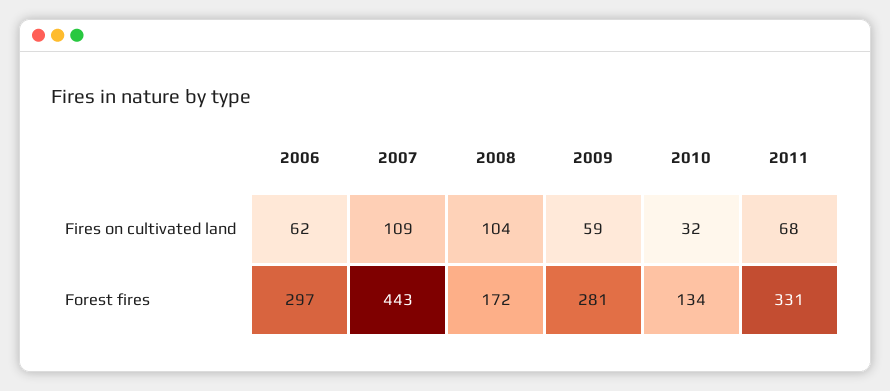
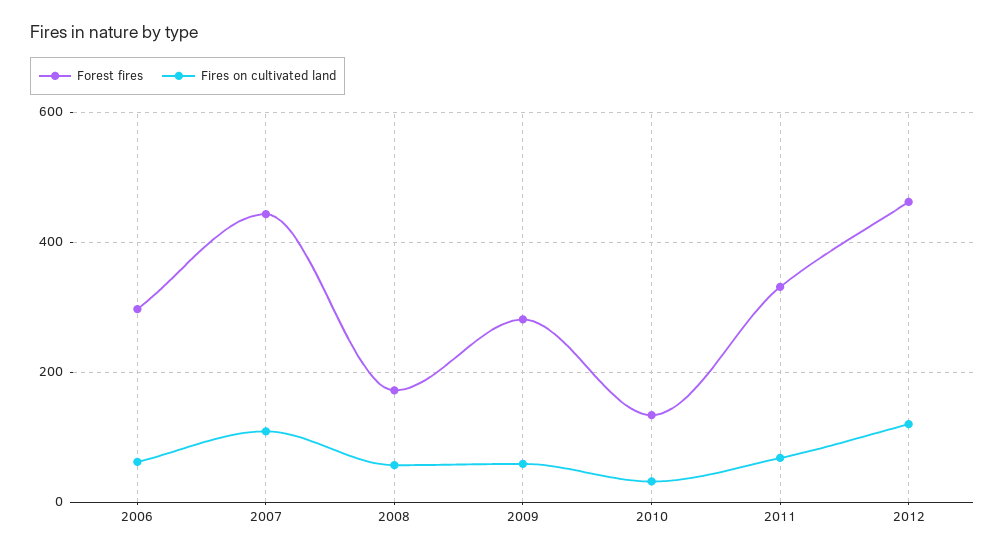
Fires on cultivated land, 2008: 104 -> 60
Forest fires, 2012: none -> 460
Fires on cultivated land, 2012: none -> 120

